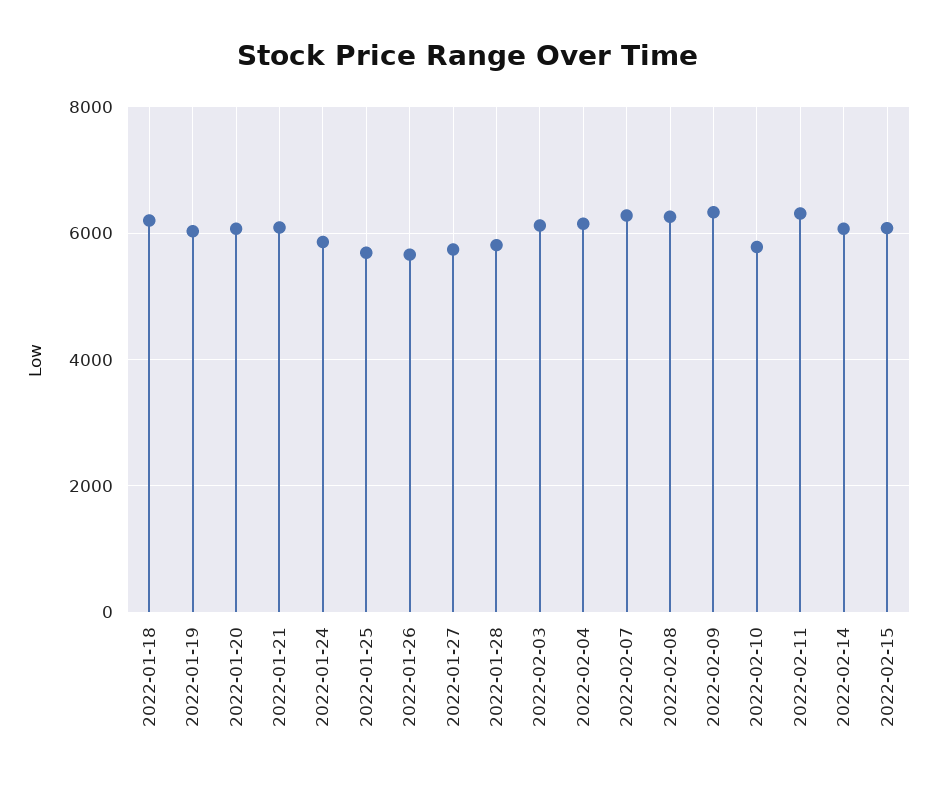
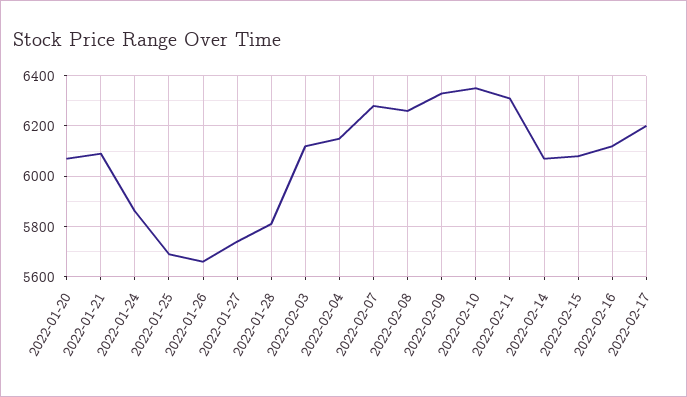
2022-01-18: 6200 -> none
2022-01-19: 6000 -> none
2022-02-10: 5800 -> 6350
2022-02-16: none -> 6125
2022-02-17: none -> 6200

